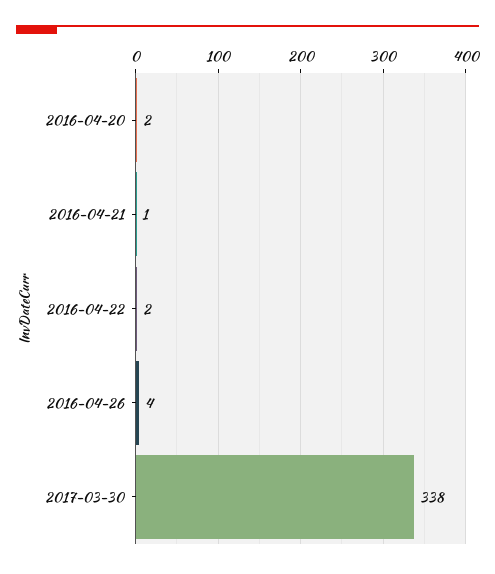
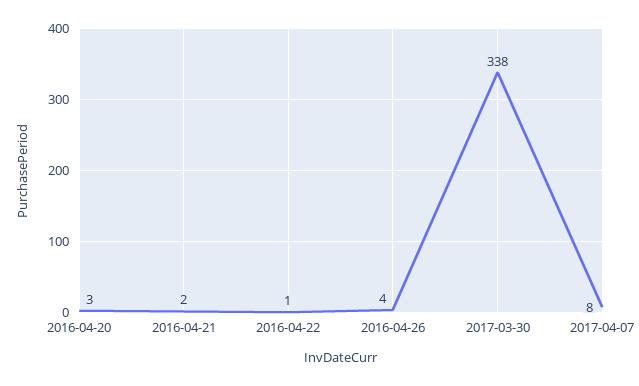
2016-04-20: 2 -> 3
2016-04-21: 1 -> 2
2016-04-22: 2 -> 1
2017-04-07: none -> 8

